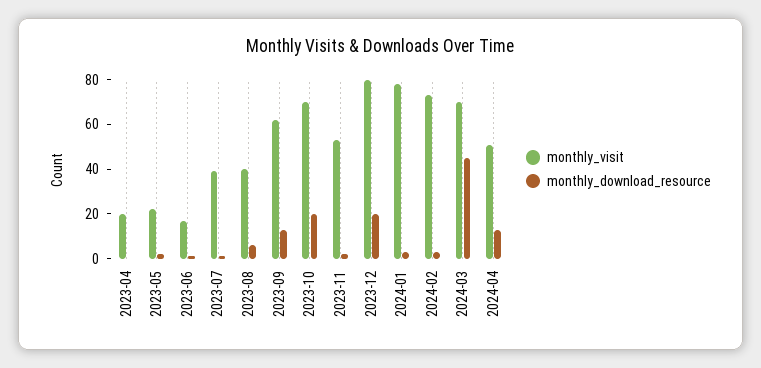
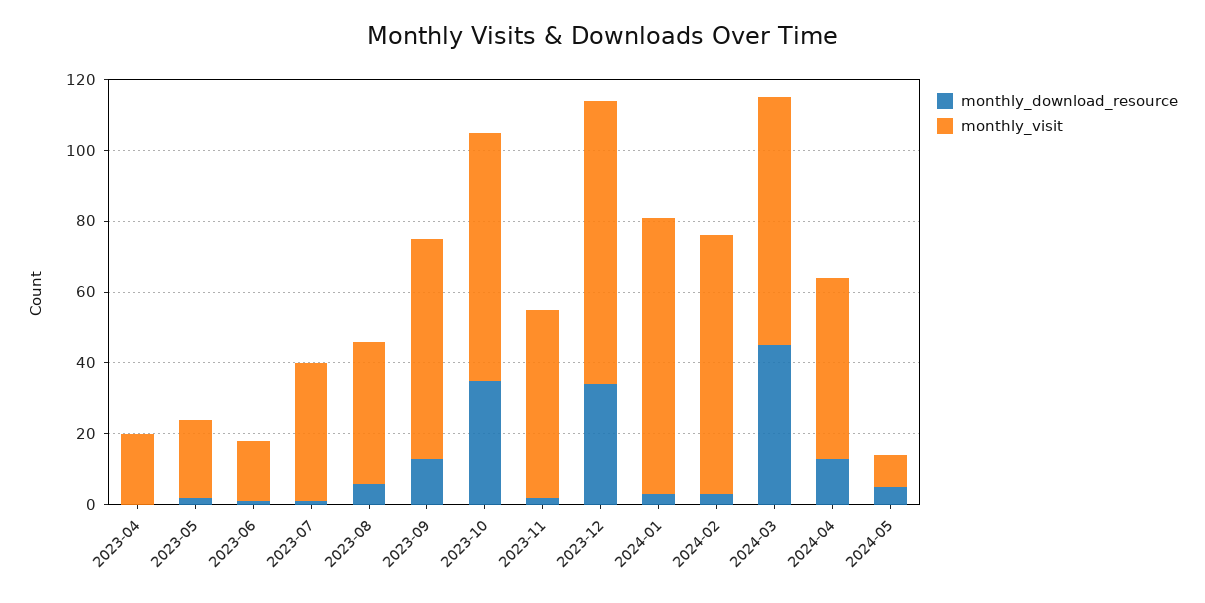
monthly_download_resource, 2023-10: 20 -> 35
monthly_download_resource, 2023-12: 20 -> 35
monthly_download_resource, 2024-05: none -> 5
monthly_visit, 2024-05: none -> 10

